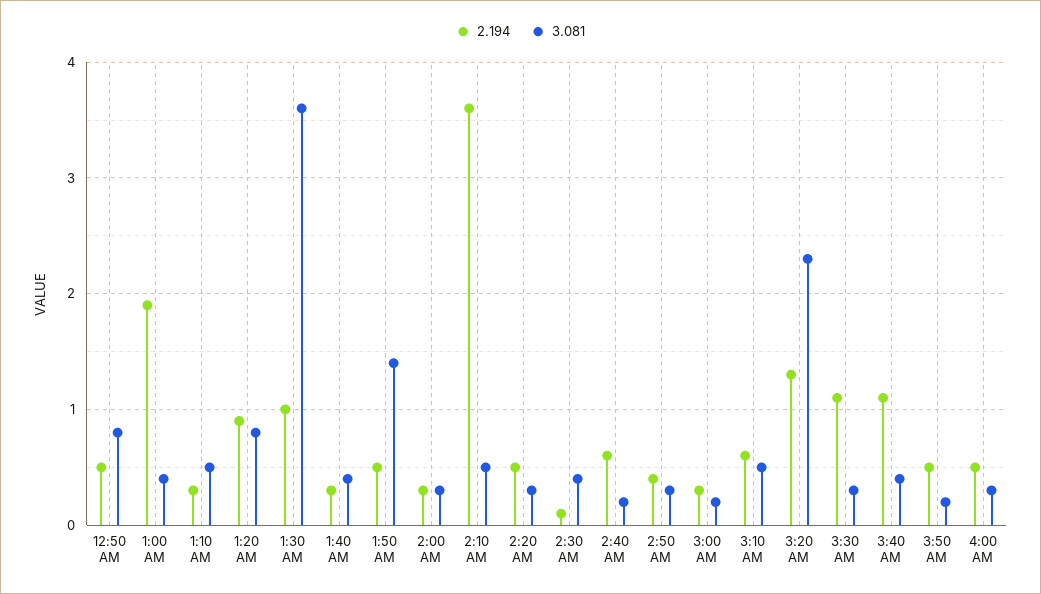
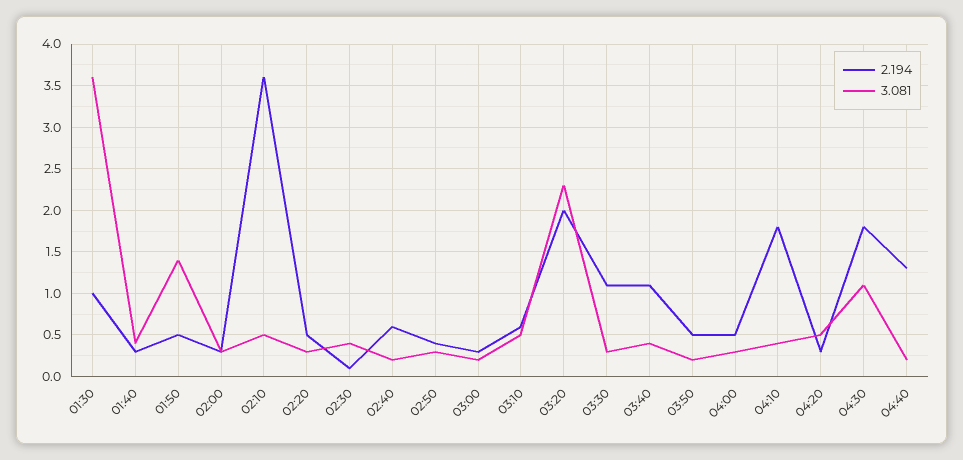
2.194, 12:50 AM: 0.5 -> none
3.081, 12:50 AM: 0.8 -> none
2.194, 1:00 AM: 1.9 -> none
3.081, 1:00 AM: 0.4 -> none
2.194, 1:10 AM: 0.3 -> none
3.081, 1:10 AM: 0.5 -> none
2.194, 1:20 AM: 0.9 -> none
3.081, 1:20 AM: 0.8 -> none
2.194, 3:20 AM: 1.3 -> 2
2.194, 04:10: none -> 1.8
3.081, 04:10: none -> 0.4
2.194, 04:20: none -> 0.3
3.081, 04:20: none -> 0.5
2.194, 04:30: none -> 1.8
3.081, 04:30: none -> 1.1
2.194, 04:40: none -> 1.3
3.081, 04:40: none -> 0.2

